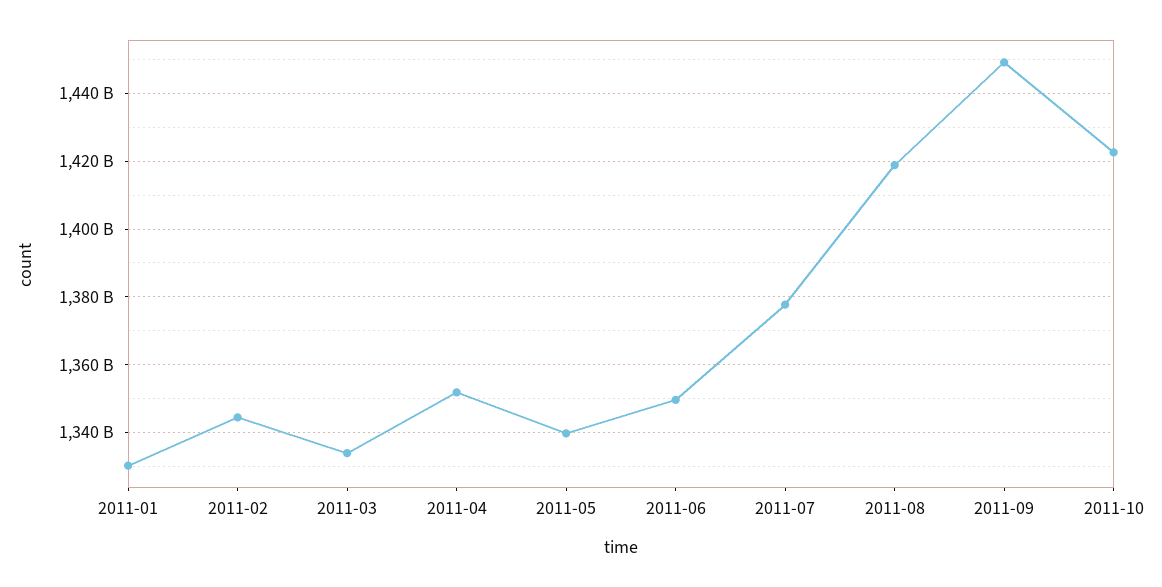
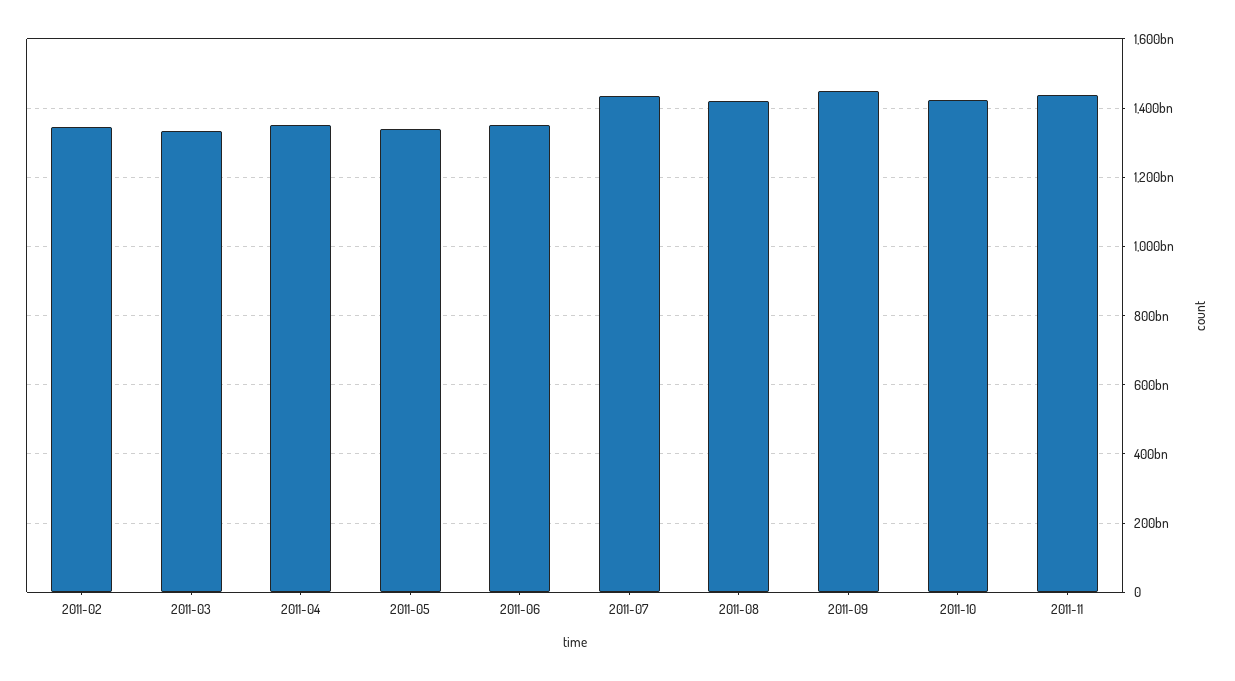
2011-01: 1330000000000 -> none
2011-07: 1378000000000 -> 1440000000000
2011-11: none -> 1440000000000

